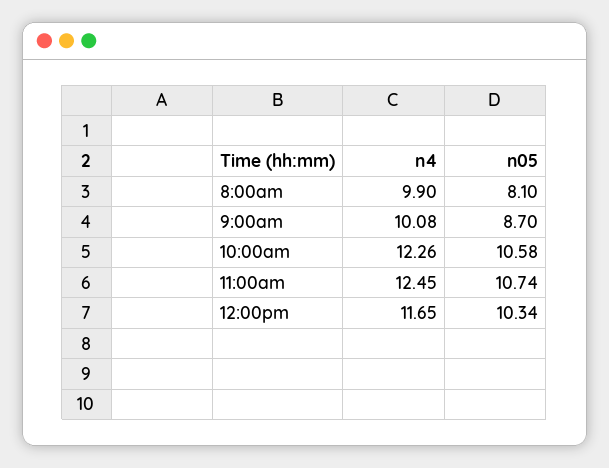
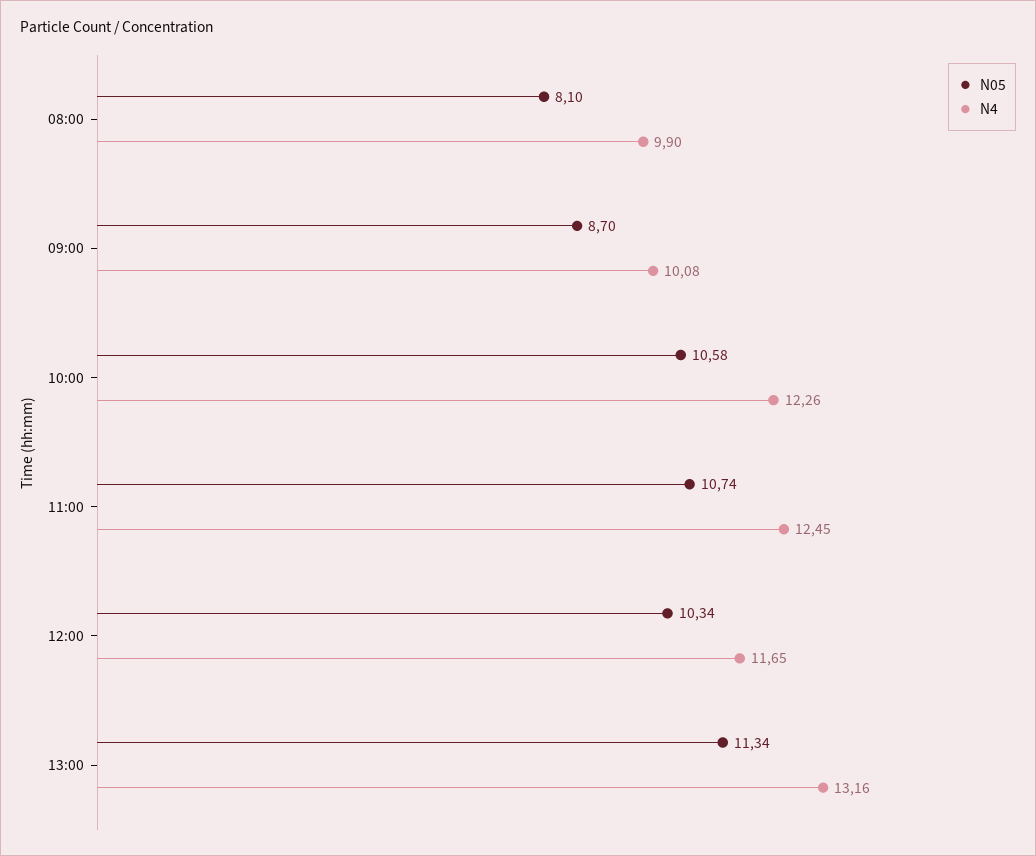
n05, 13:00: none -> 11.34
n4, 13:00: none -> 13.16

